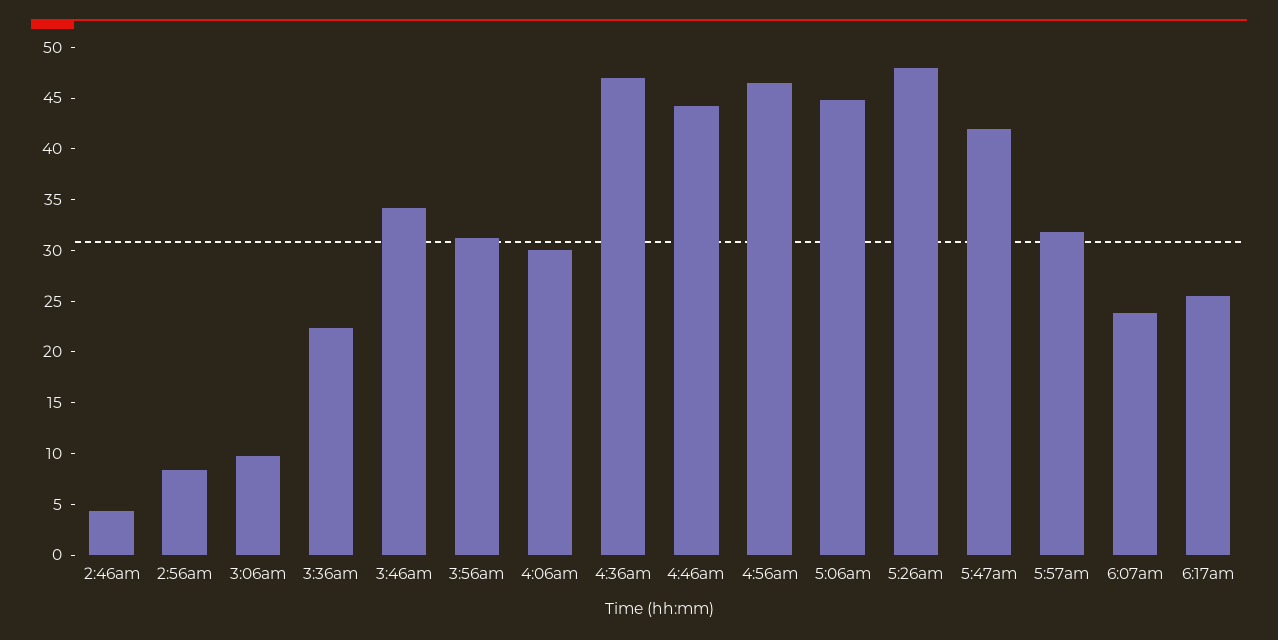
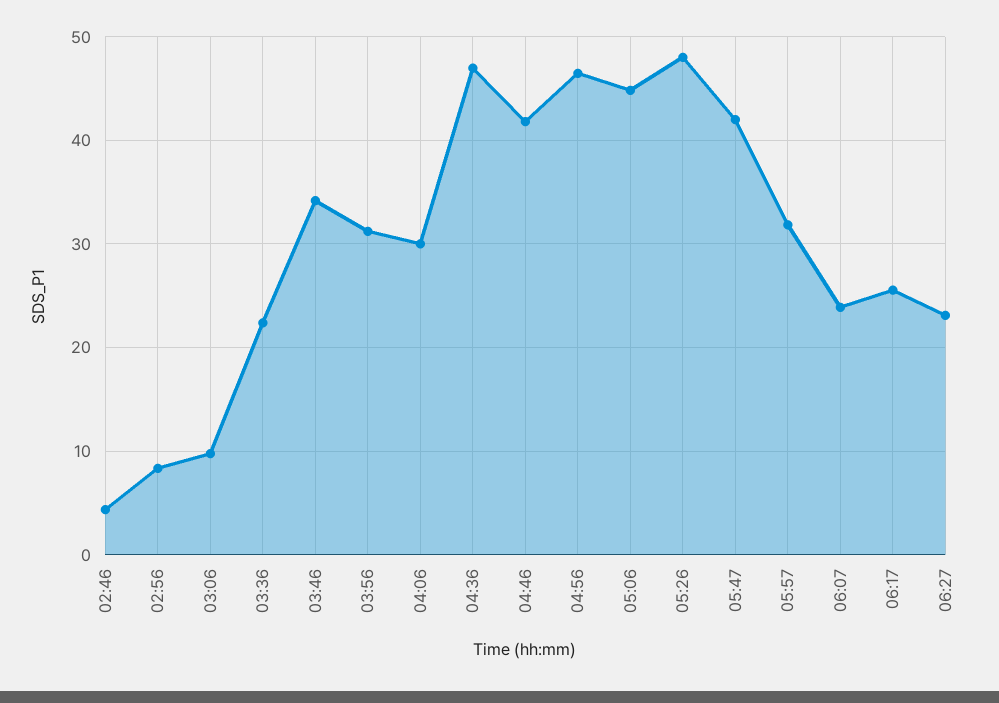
4:46am: 44 -> 42
06:27: none -> 23

